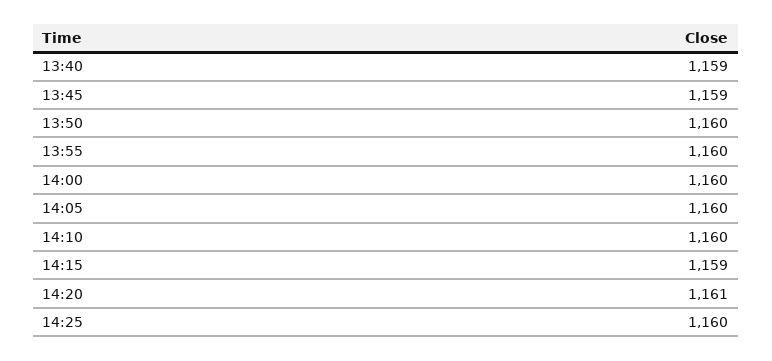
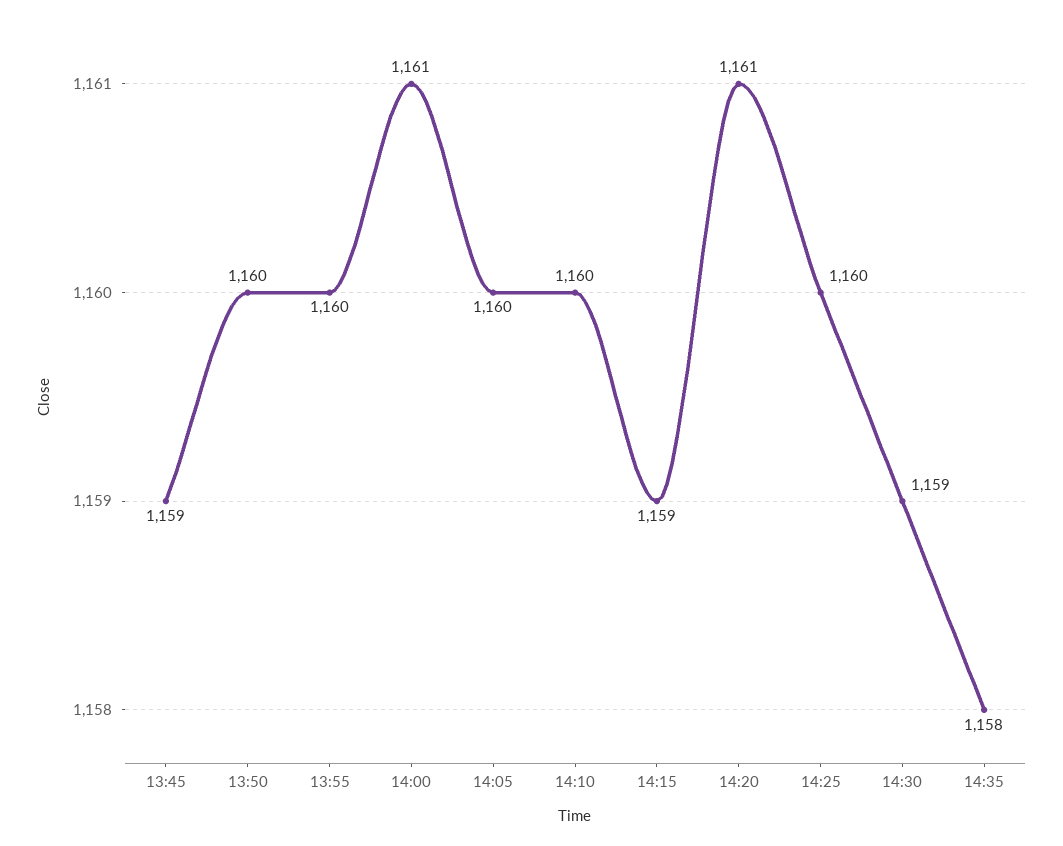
13:40: 1159 -> none
14:00: 1160 -> 1161
14:30: none -> 1159
14:35: none -> 1158

